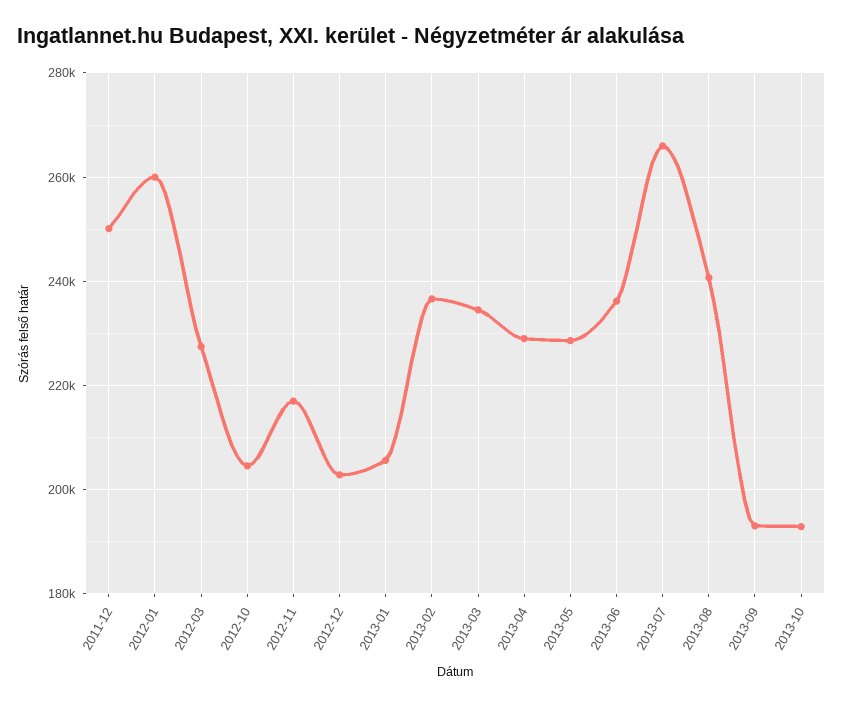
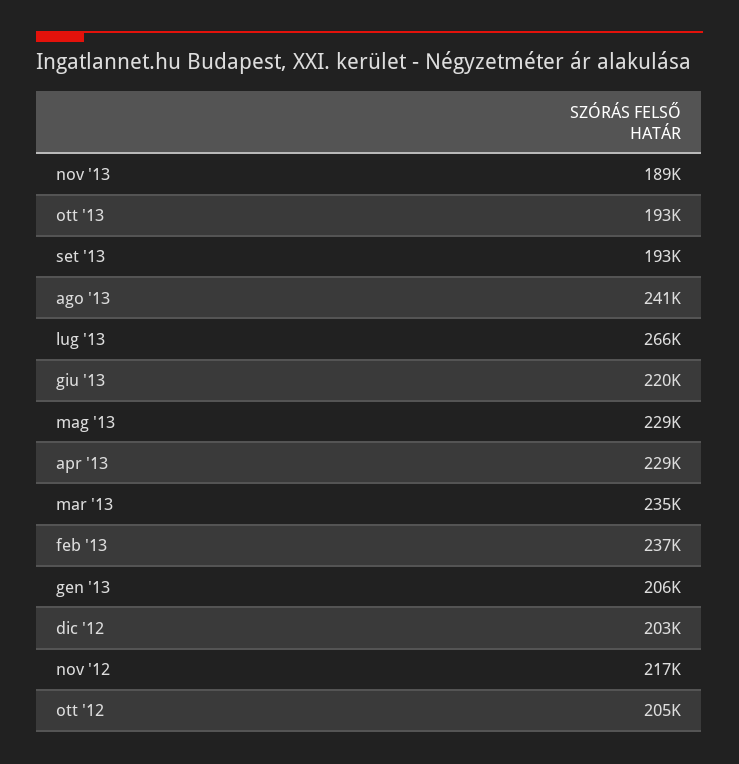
2011-12: 250000 -> none
2012-01: 260000 -> none
2012-03: 228000 -> none
2013-06: 236000 -> 220000
nov '13: none -> 189000

